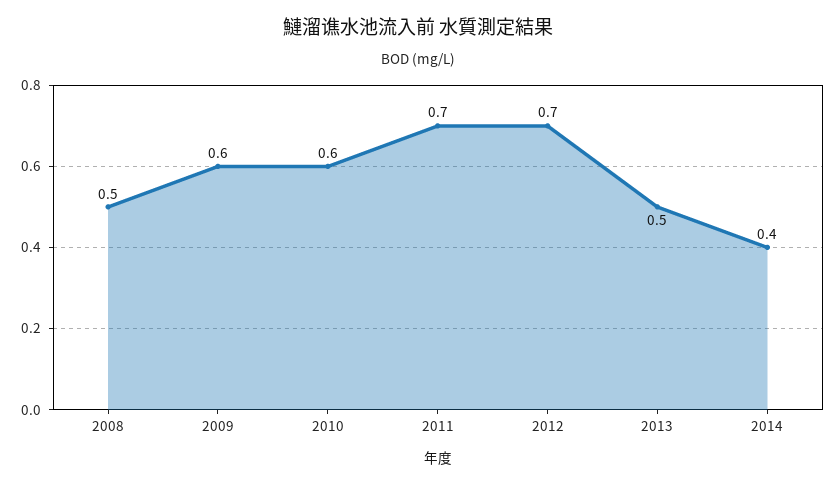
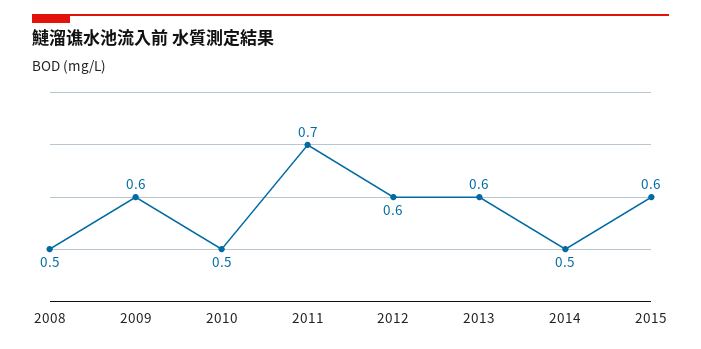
2010: 0.6 -> 0.5
2012: 0.7 -> 0.6
2013: 0.5 -> 0.6
2014: 0.4 -> 0.5
2015: none -> 0.6

